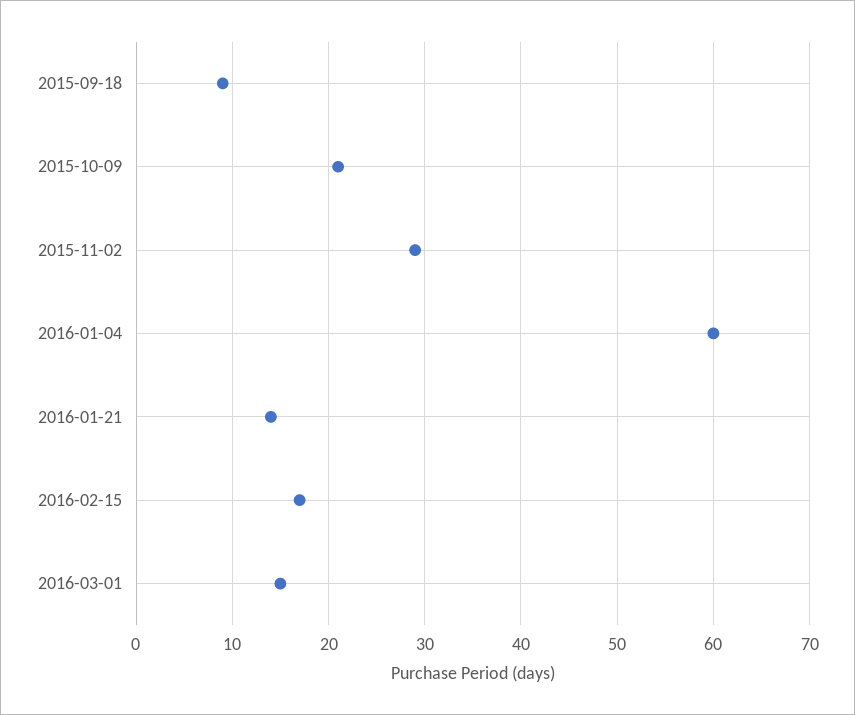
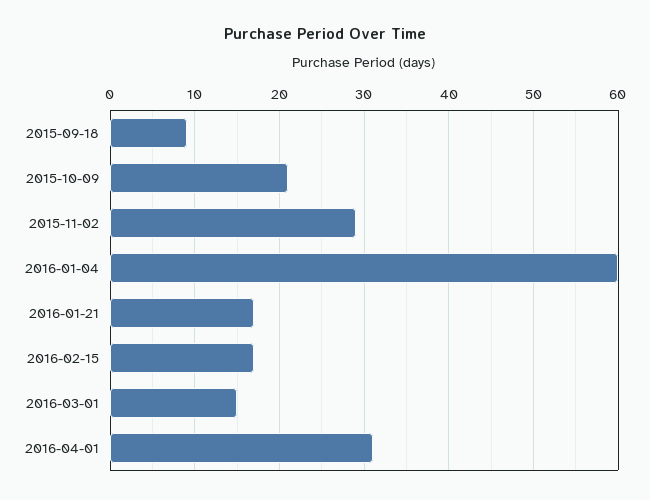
2016-01-21: 14 -> 17
2016-04-01: none -> 31

